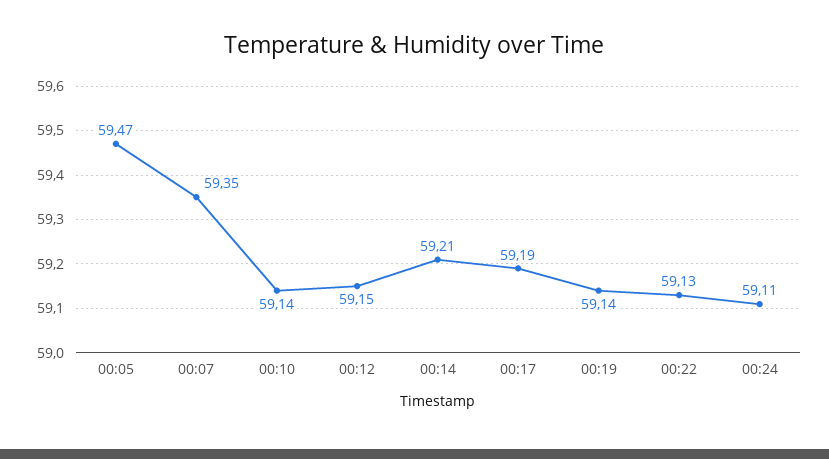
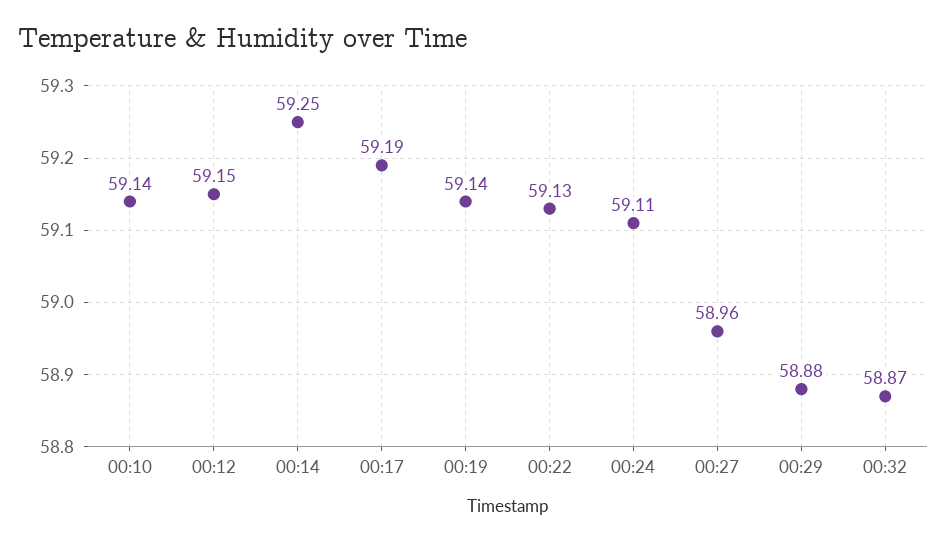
00:05: 59.47 -> none
00:07: 59.35 -> none
00:14: 59.21 -> 59.25
00:27: none -> 58.96
00:29: none -> 58.88
00:32: none -> 58.87

